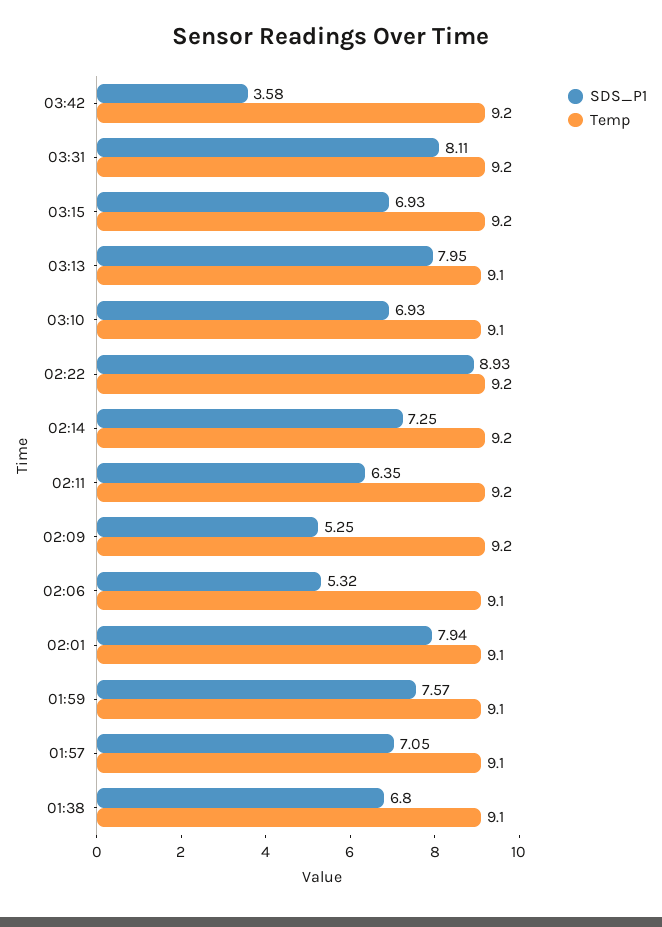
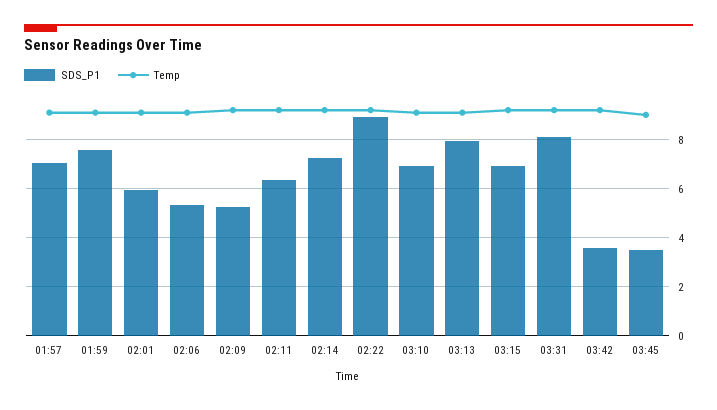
SDS_P1, 02:01: 7.94 -> 6
SDS_P1, 01:38: 6.8 -> none
Temp, 01:38: 9.1 -> none
SDS_P1, 03:45: none -> 3.5
Temp, 03:45: none -> 9

